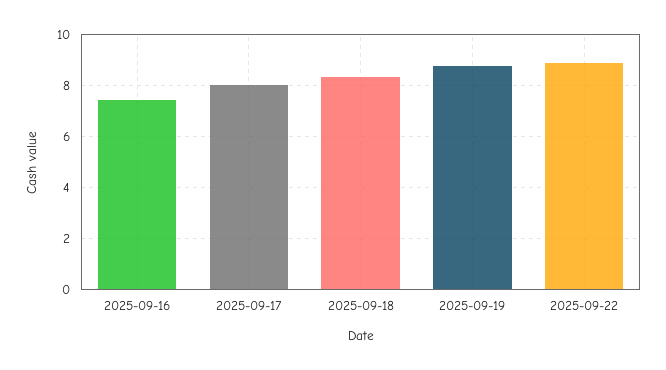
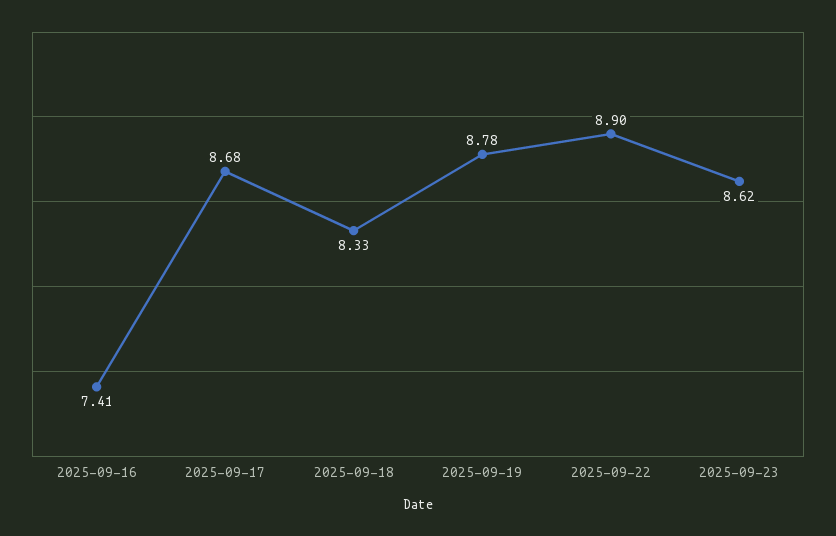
2025-09-17: 8 -> 8.68
2025-09-23: none -> 8.62

